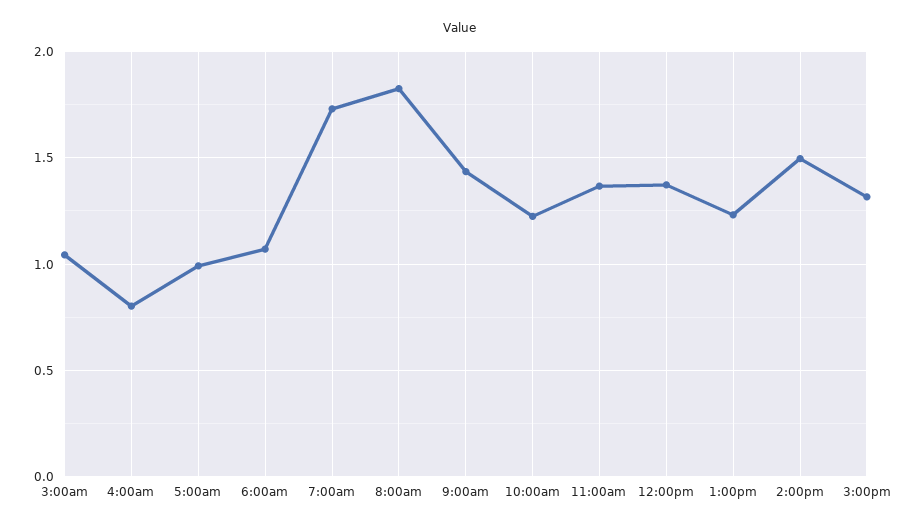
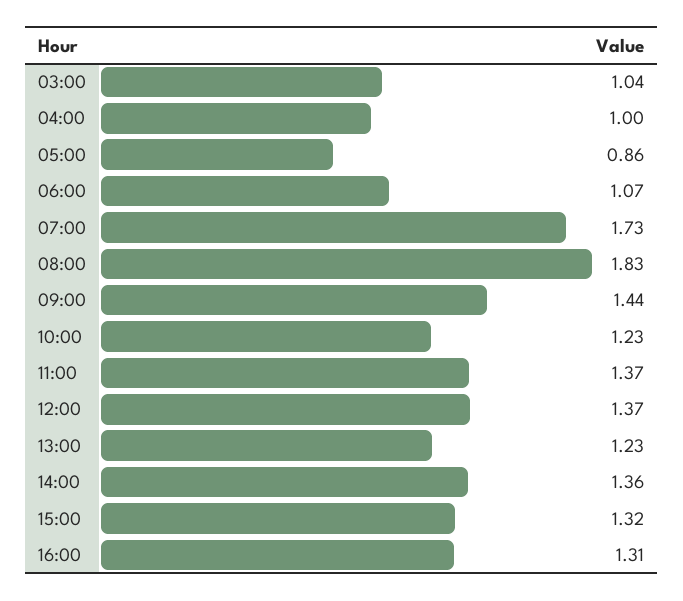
4:00am: 0.8 -> 1
5:00am: 1 -> 0.86
2:00pm: 1.5 -> 1.36
16:00: none -> 1.31

